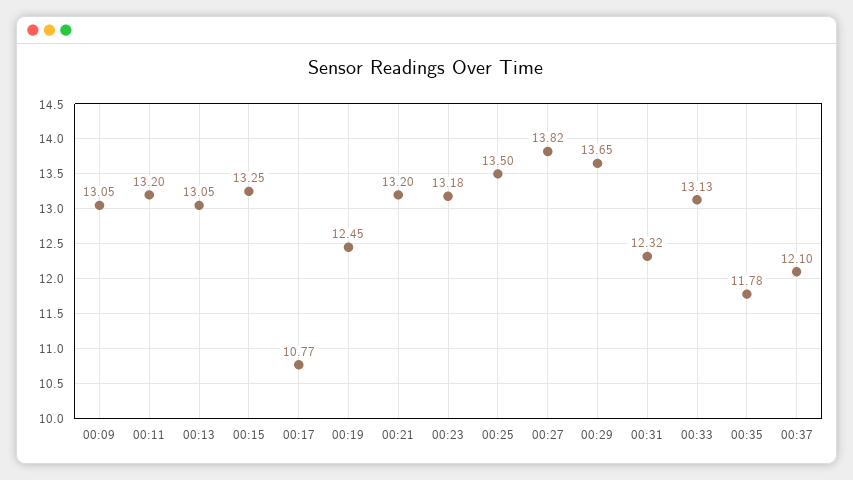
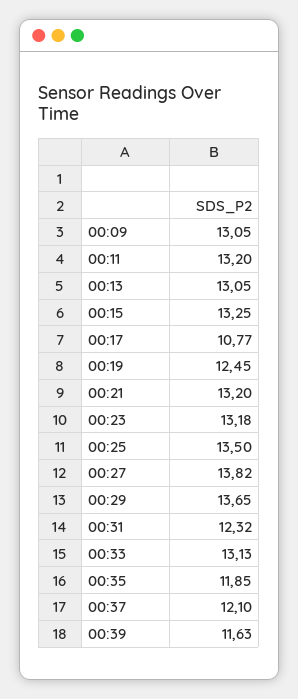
00:35: 11.78 -> 11.85
00:39: none -> 11.63

